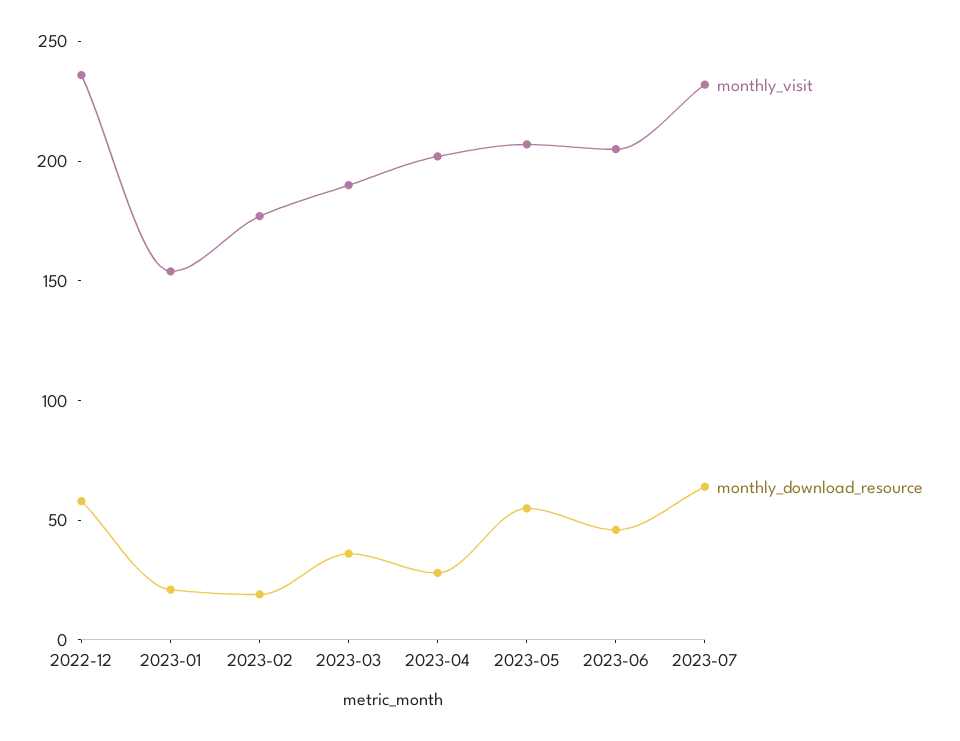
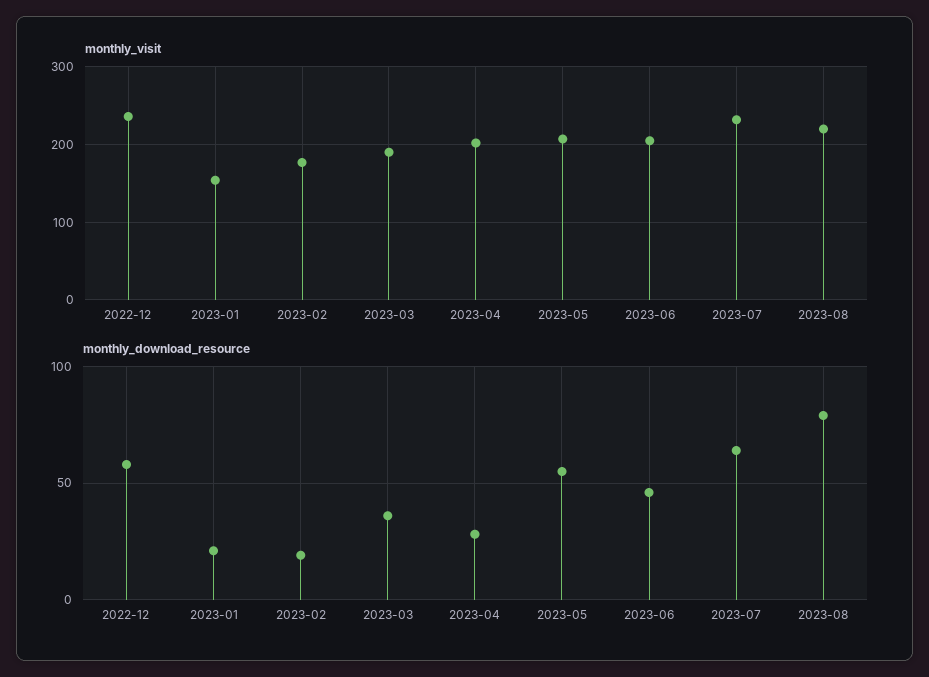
monthly_visit, 2023-08: none -> 220
monthly_download_resource, 2023-08: none -> 80

